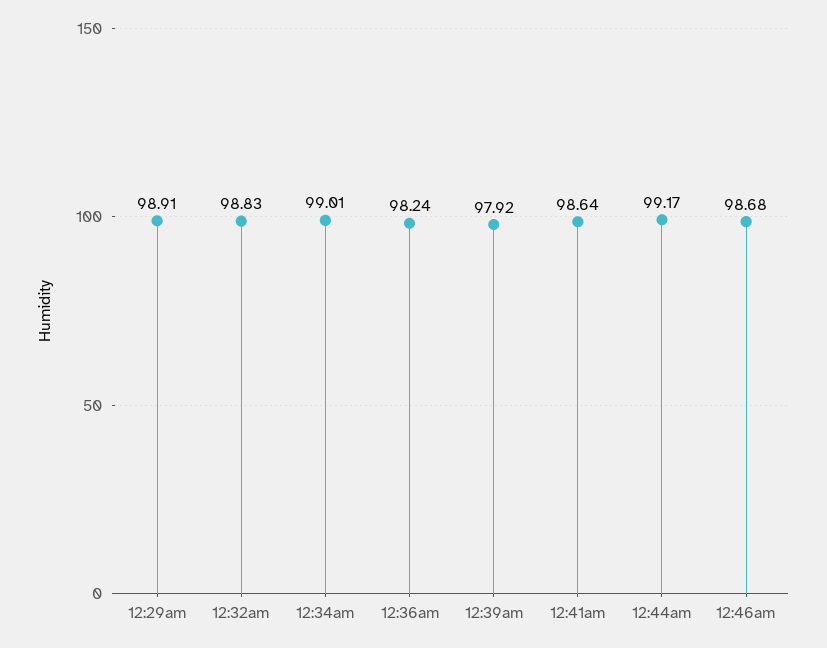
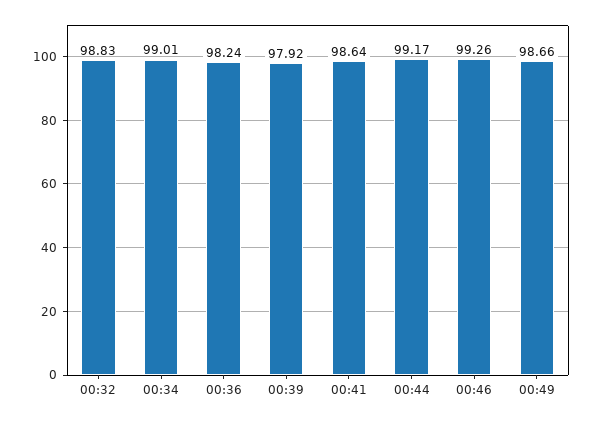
12:29am: 98.91 -> none
12:46am: 98.68 -> 99.26
00:49: none -> 98.66

